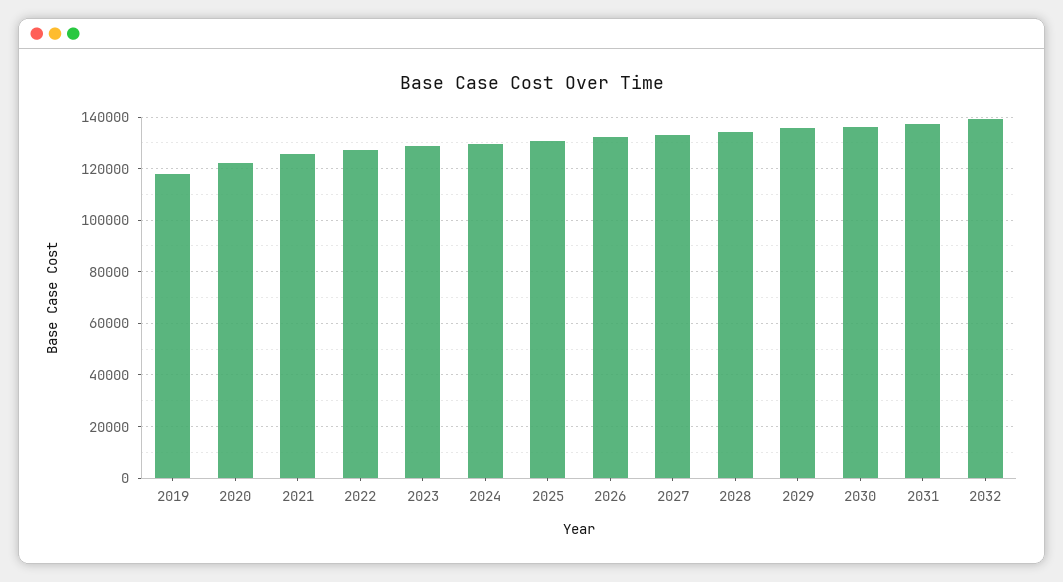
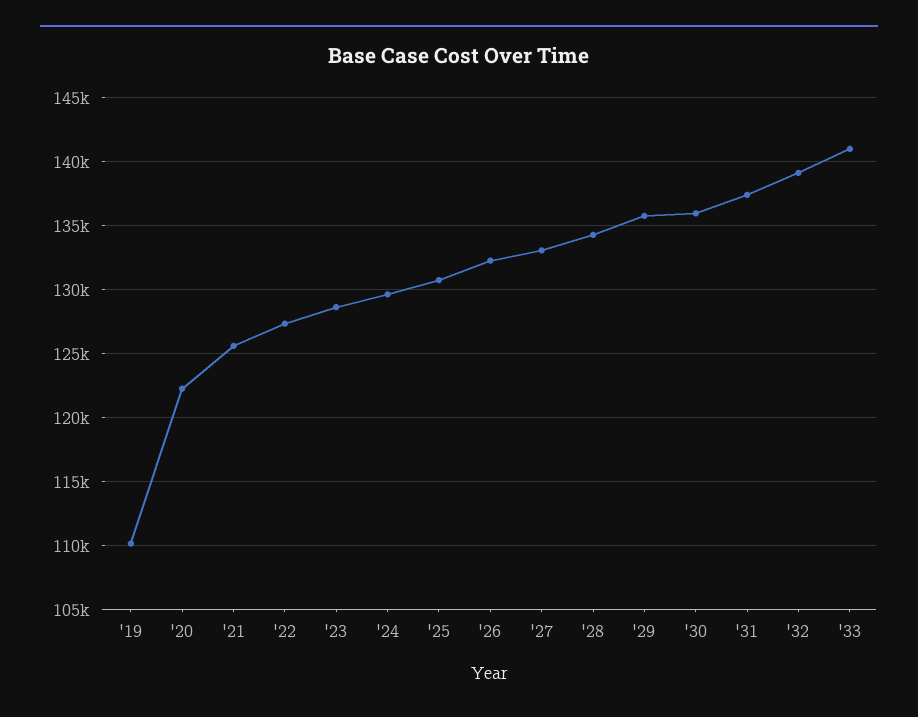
2019: 117500 -> 110000
'33: none -> 141000

